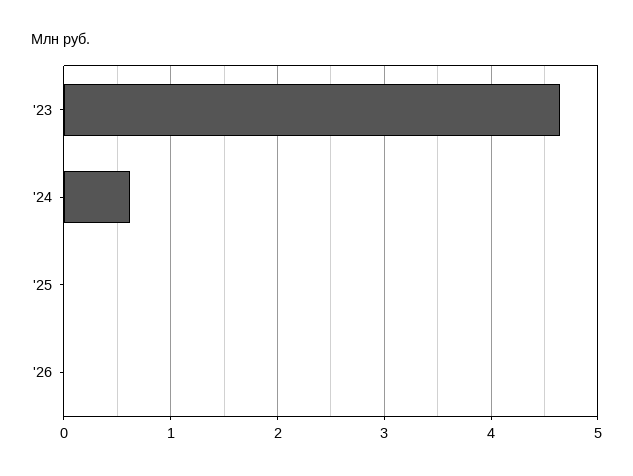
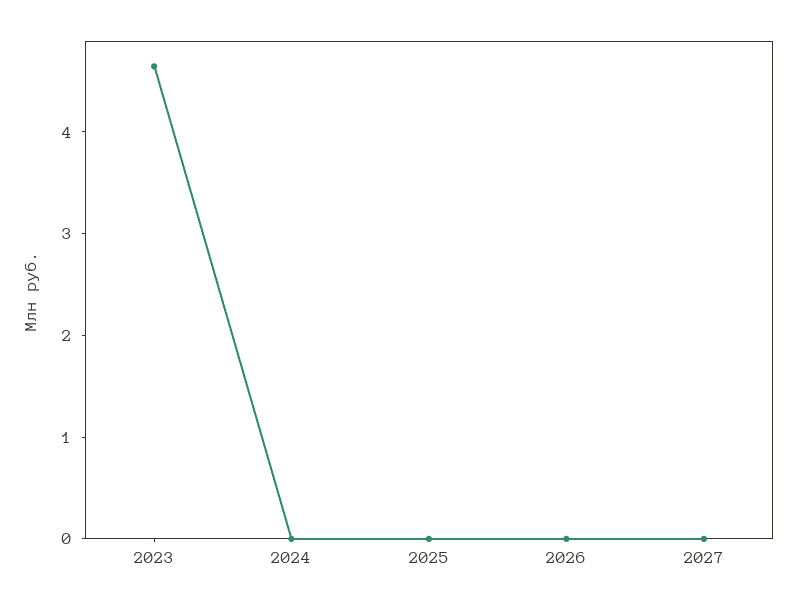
'24: 0.6 -> 0
2027: none -> 0

